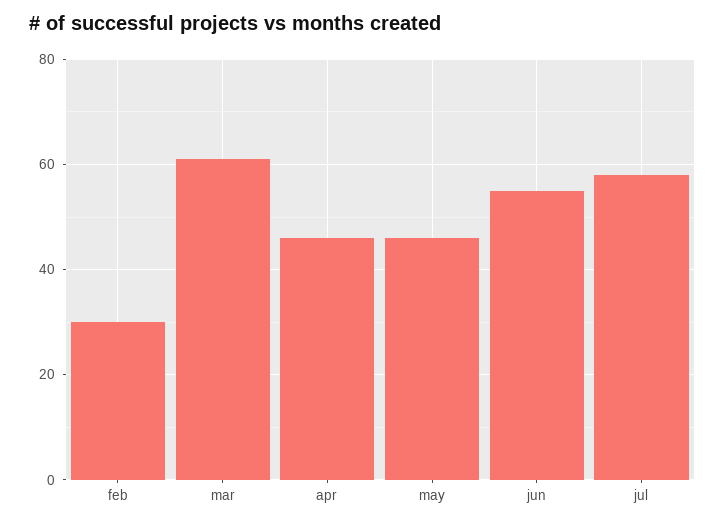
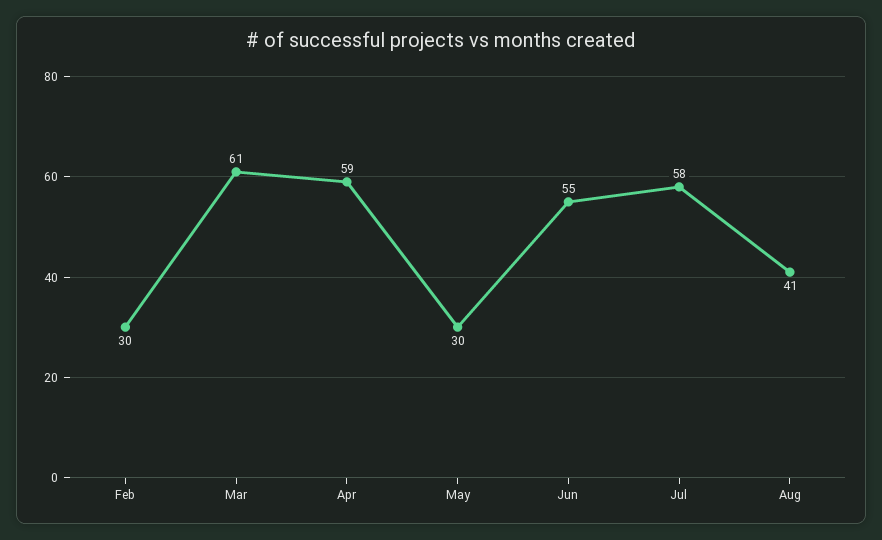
apr: 45 -> 59
may: 45 -> 30
Aug: none -> 41

